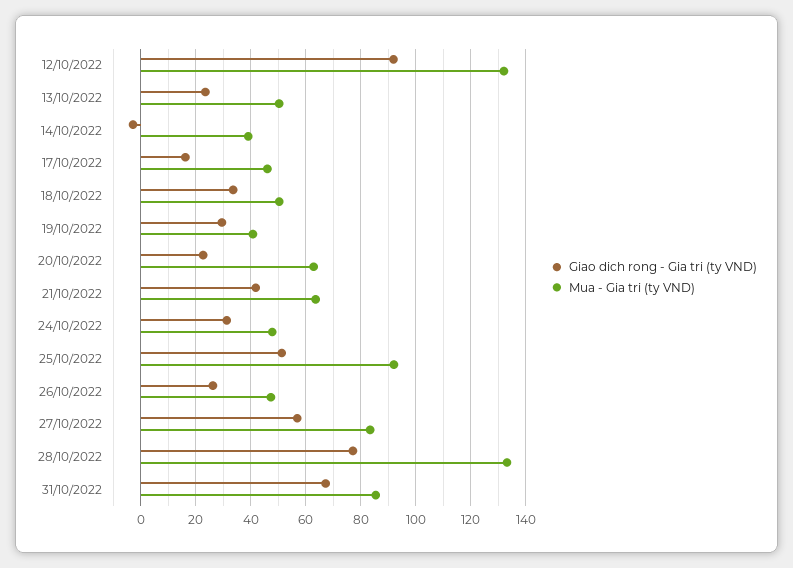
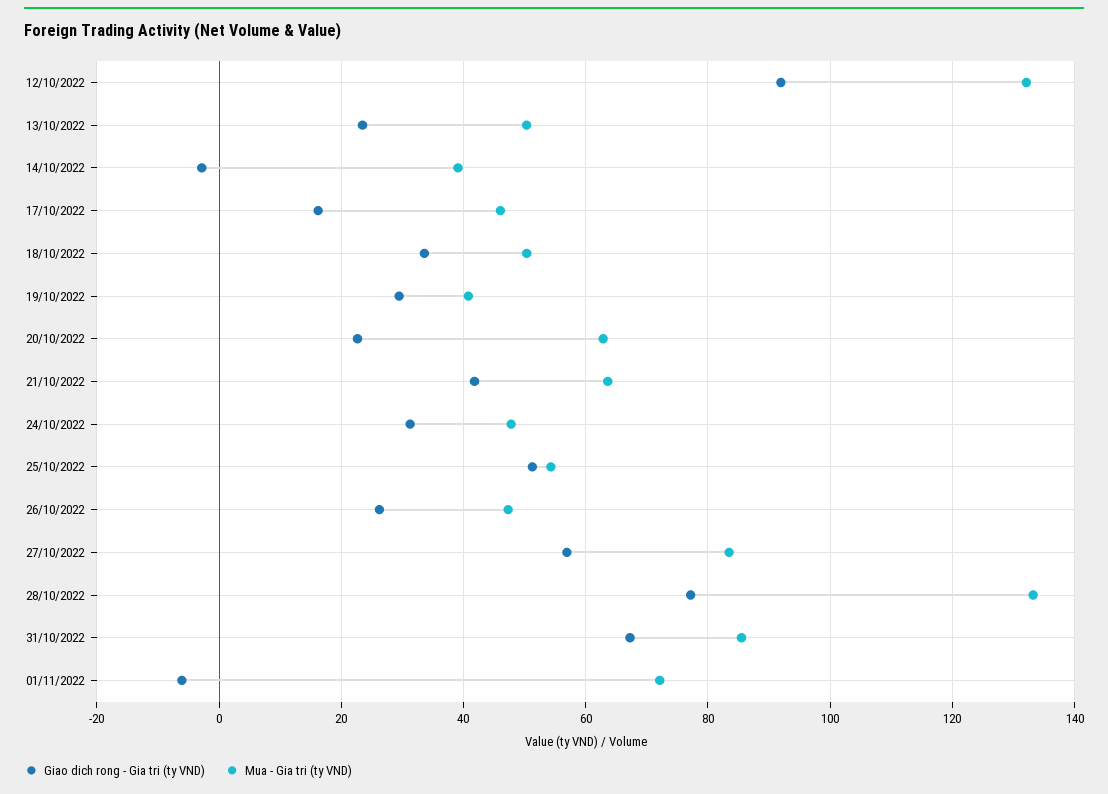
Mua - Gia tri (ty VND), 25/10/2022: 92.5 -> 54
Giao dich rong - Gia tri (ty VND), 01/11/2022: none -> -6
Mua - Gia tri (ty VND), 01/11/2022: none -> 72

